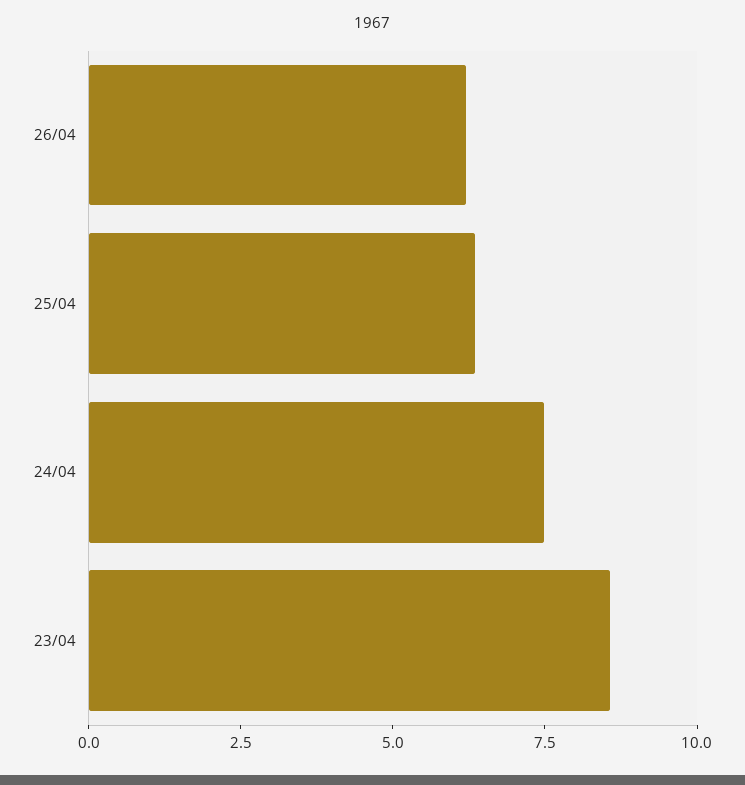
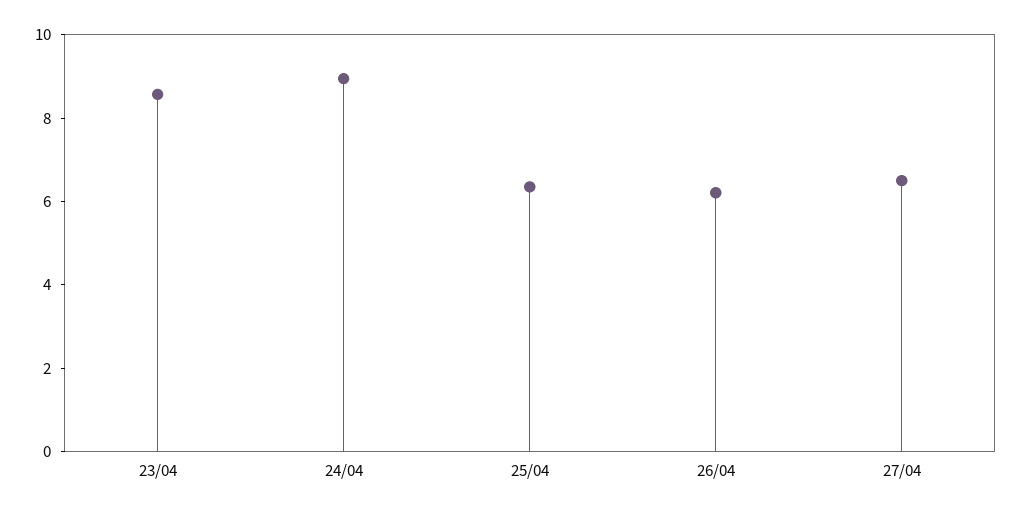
24/04: 7.5 -> 9
27/04: none -> 6.5

